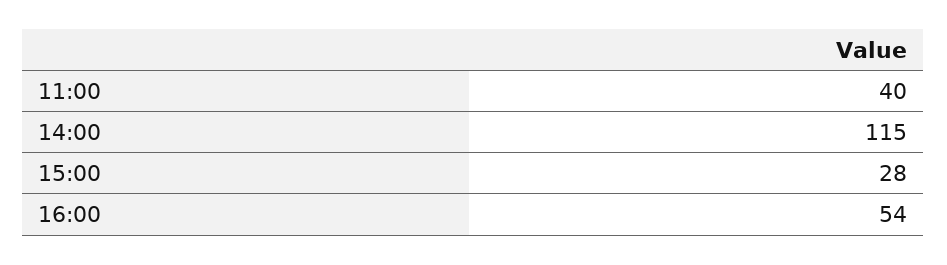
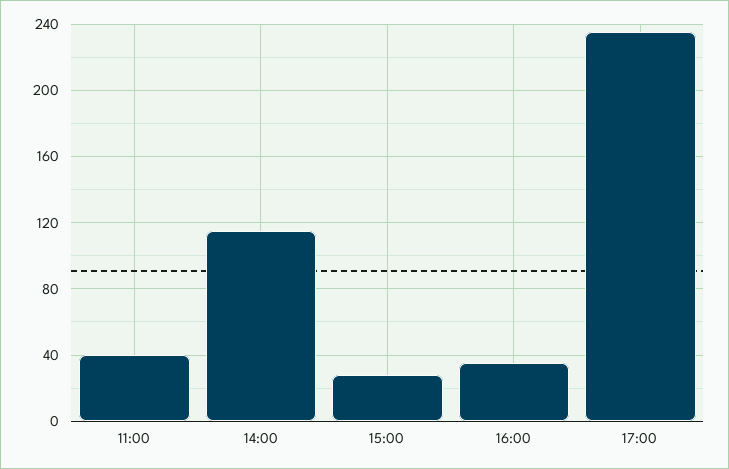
16:00: 54 -> 35
17:00: none -> 235

